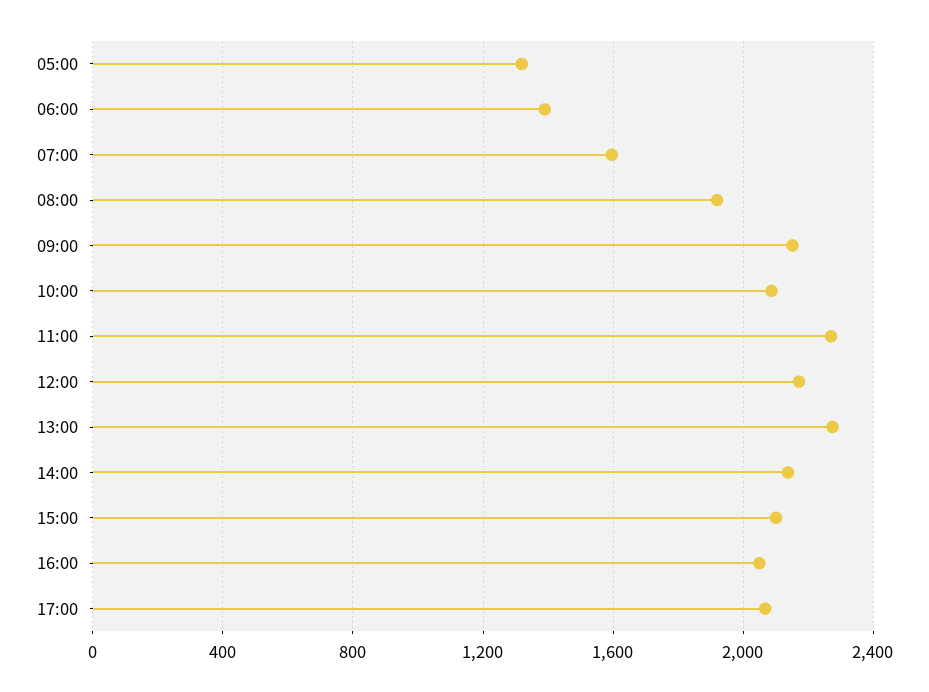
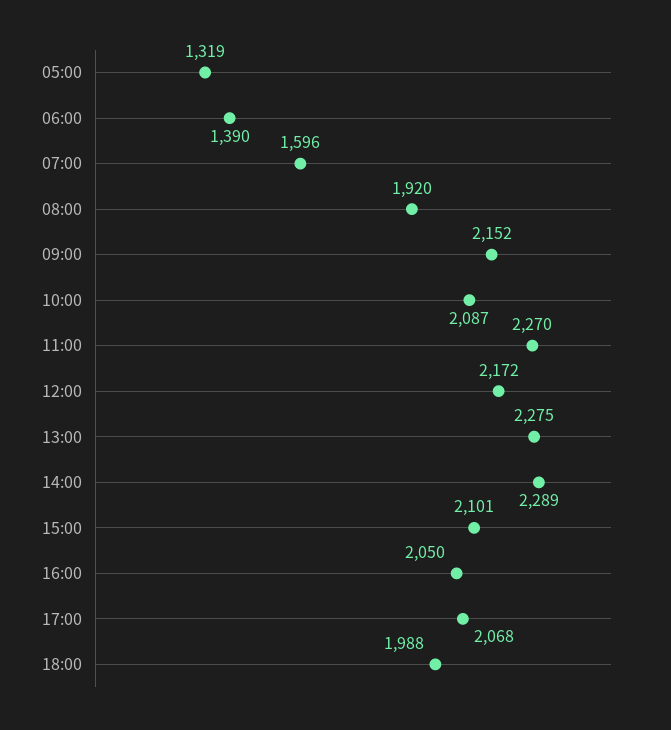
14:00: 2150 -> 2289
18:00: none -> 1988

